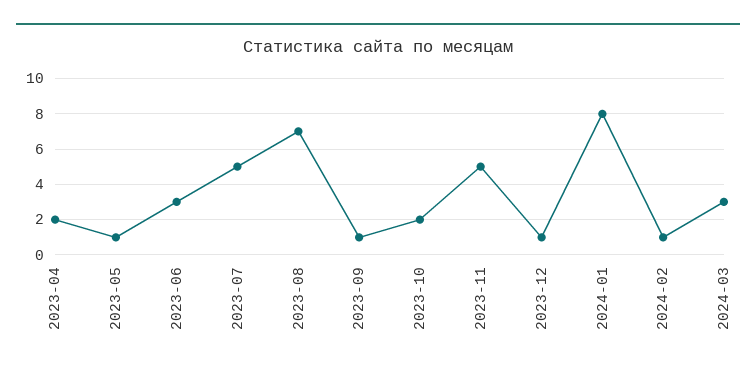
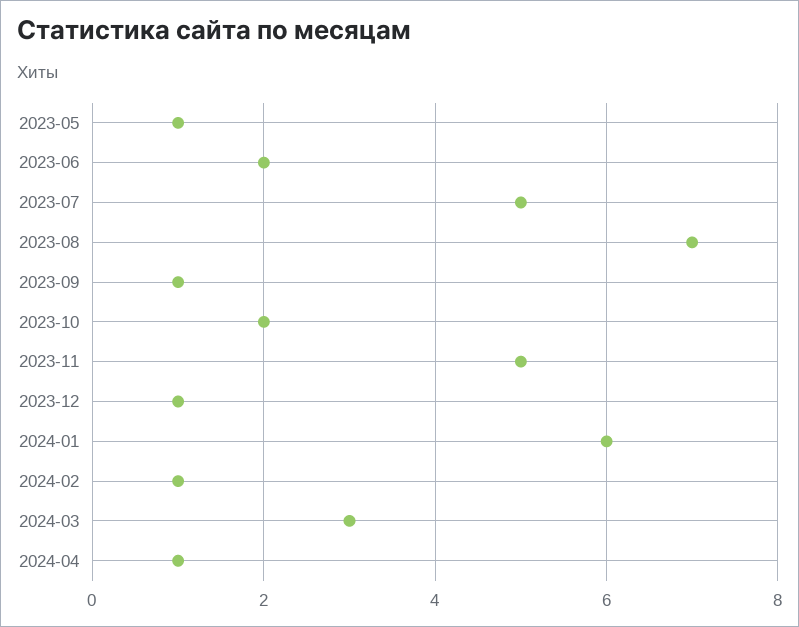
2023-04: 2 -> none
2023-06: 3 -> 2
2024-01: 8 -> 6
2024-04: none -> 1

